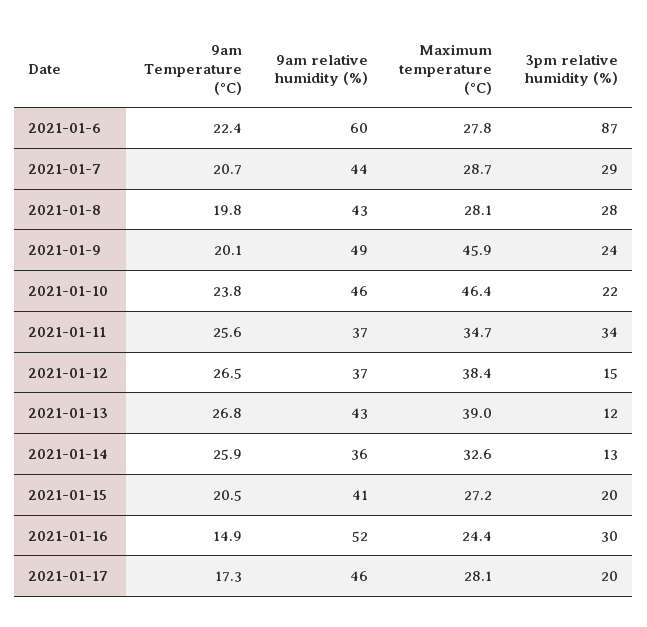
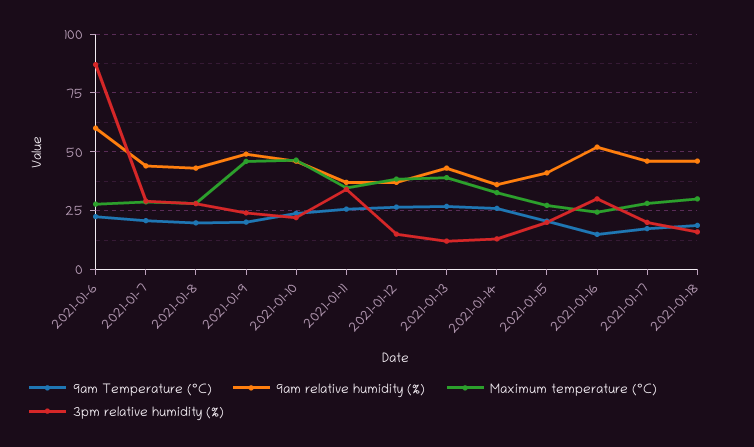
9am Temperature (°C), 2021-01-18: none -> 20
9am relative humidity (%), 2021-01-18: none -> 45
Maximum temperature (°C), 2021-01-18: none -> 30
3pm relative humidity (%), 2021-01-18: none -> 15

